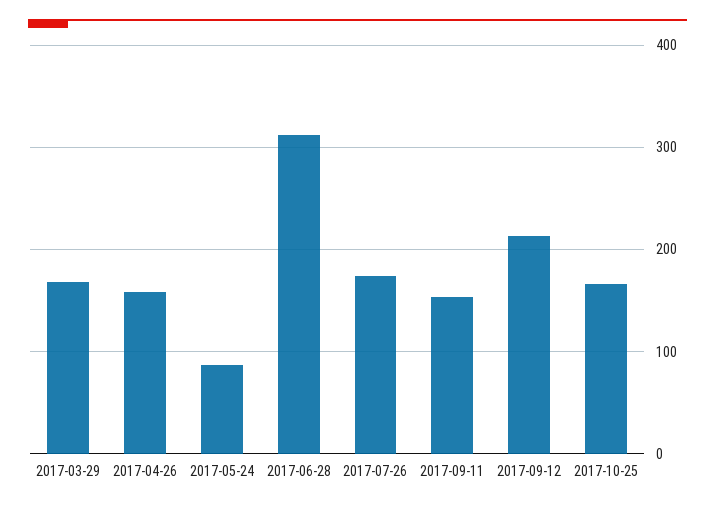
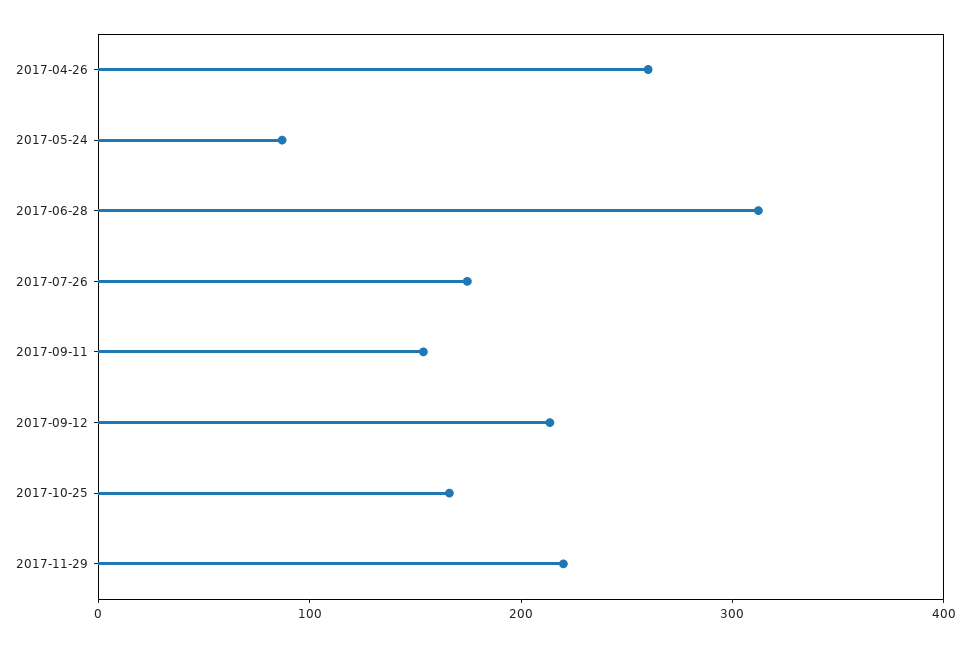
2017-03-29: 170 -> none
2017-04-26: 160 -> 260
2017-11-29: none -> 220

